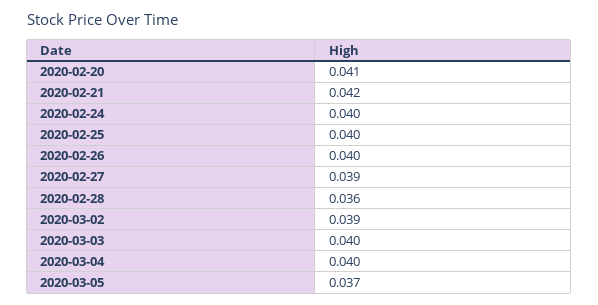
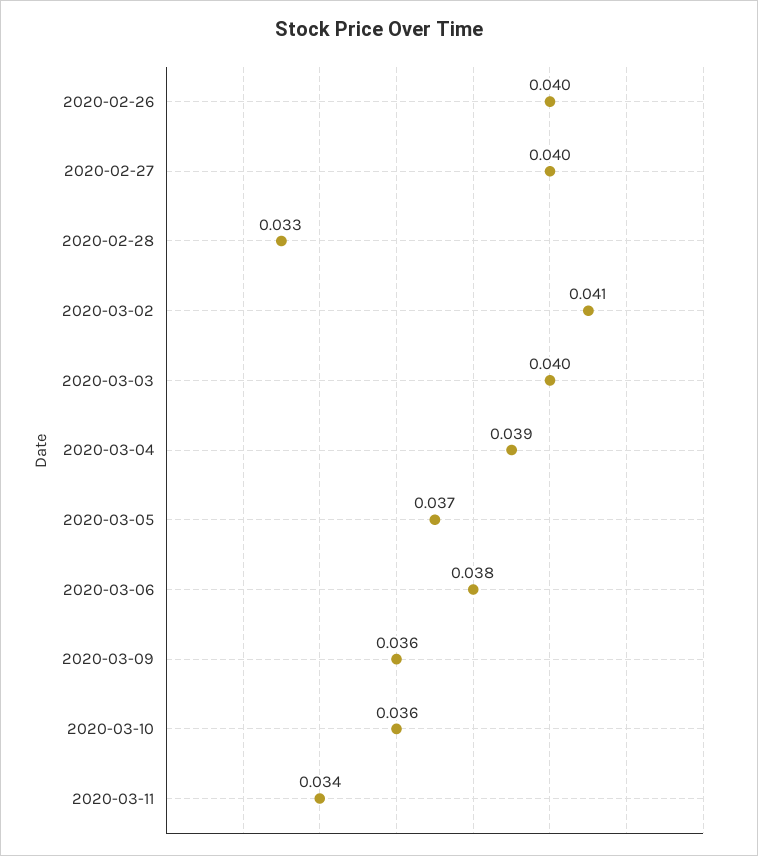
2020-02-20: 0.041 -> none
2020-02-21: 0.042 -> none
2020-02-24: 0.04 -> none
2020-02-25: 0.04 -> none
2020-02-27: 0.039 -> 0.04
2020-02-28: 0.036 -> 0.033
2020-03-02: 0.039 -> 0.041
2020-03-04: 0.04 -> 0.039
2020-03-06: none -> 0.038
2020-03-09: none -> 0.036
2020-03-10: none -> 0.036
2020-03-11: none -> 0.034

